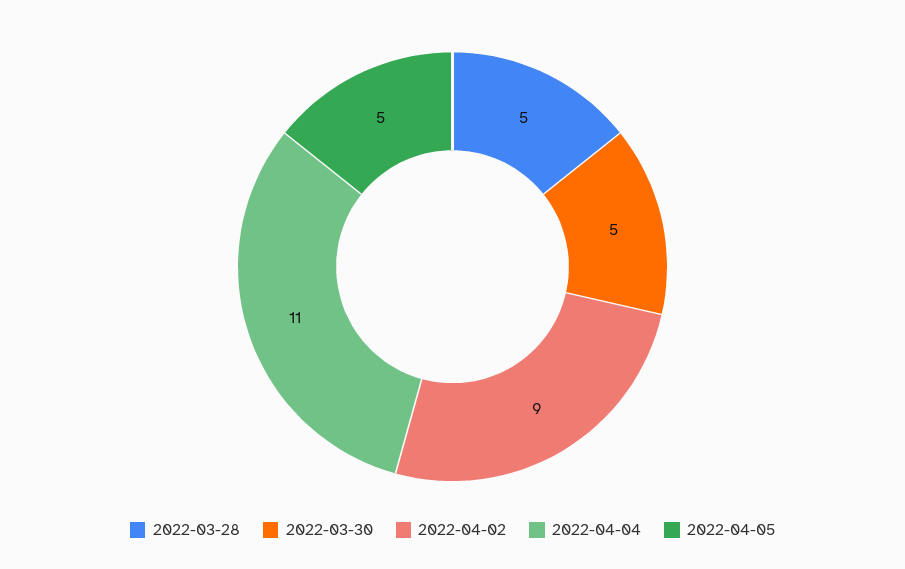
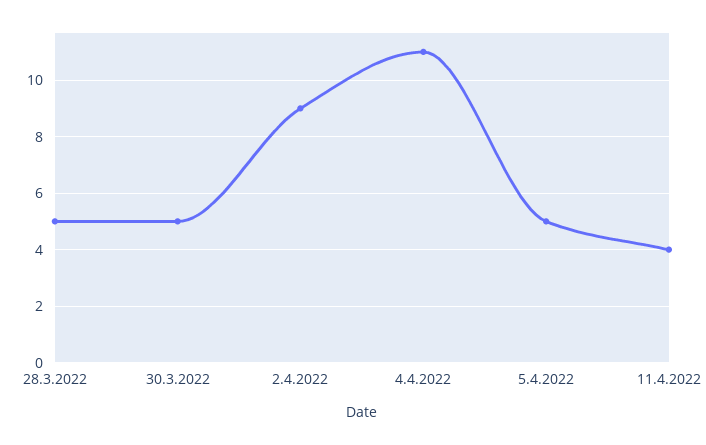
11.4.2022: none -> 4

